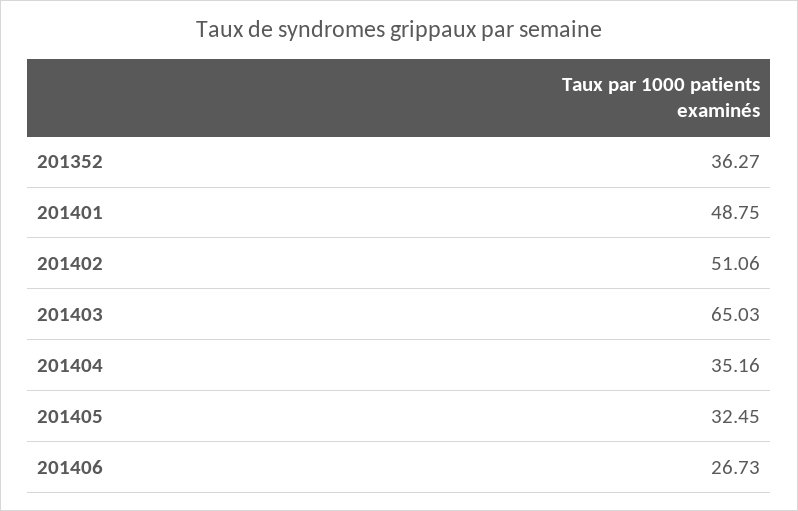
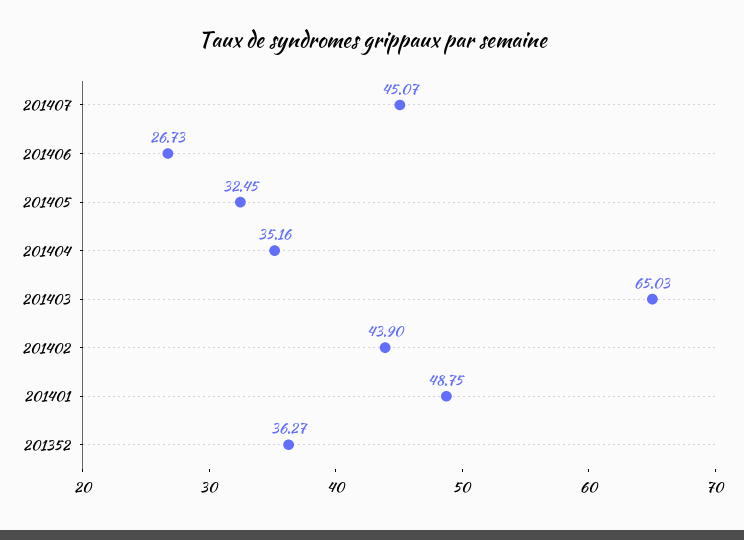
201402: 51.06 -> 43.9
201407: none -> 45.07

